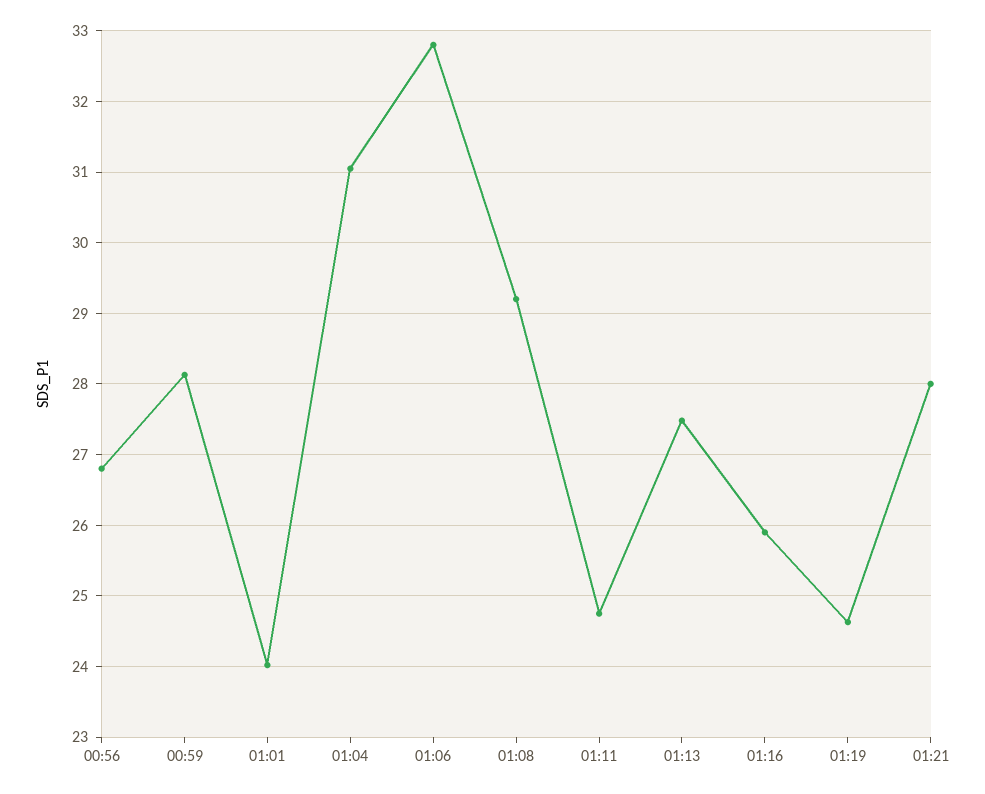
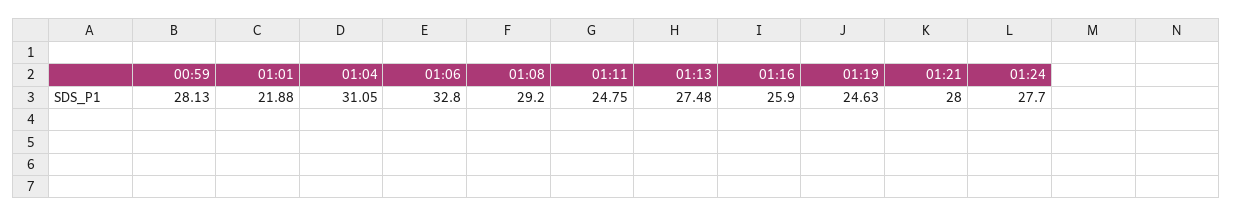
00:56: 26.8 -> none
01:01: 24 -> 21.88
01:24: none -> 27.7

